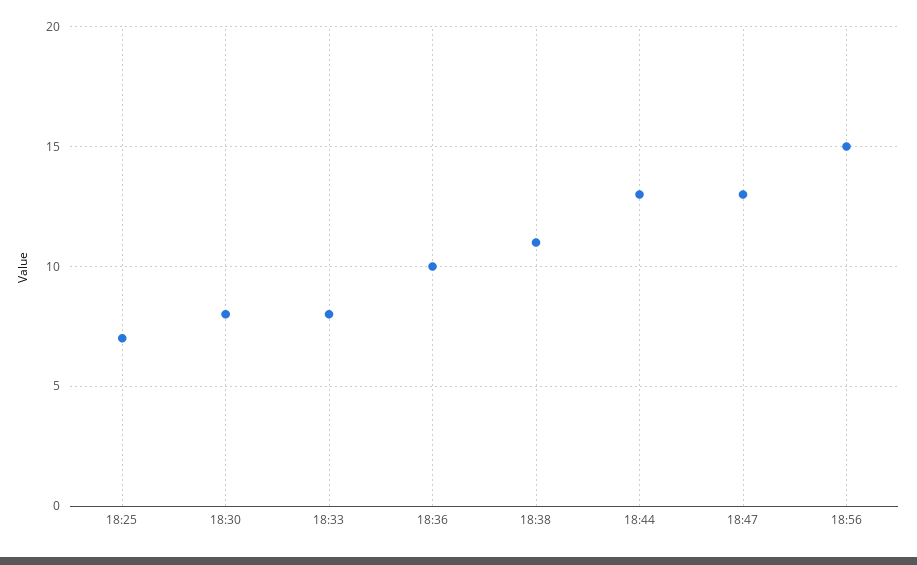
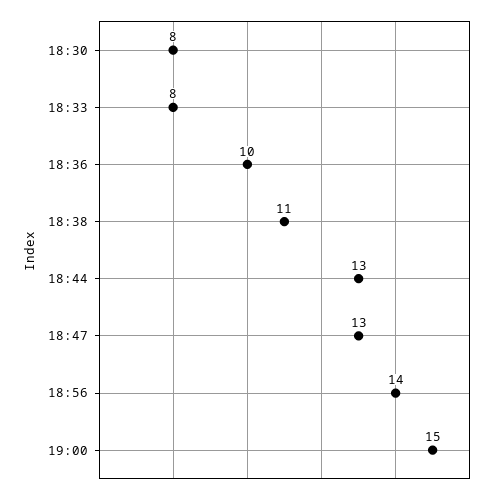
18:25: 7 -> none
18:56: 15 -> 14
19:00: none -> 15

